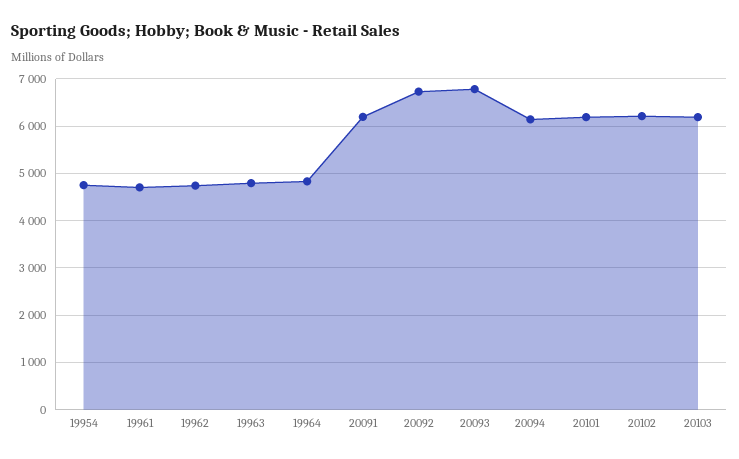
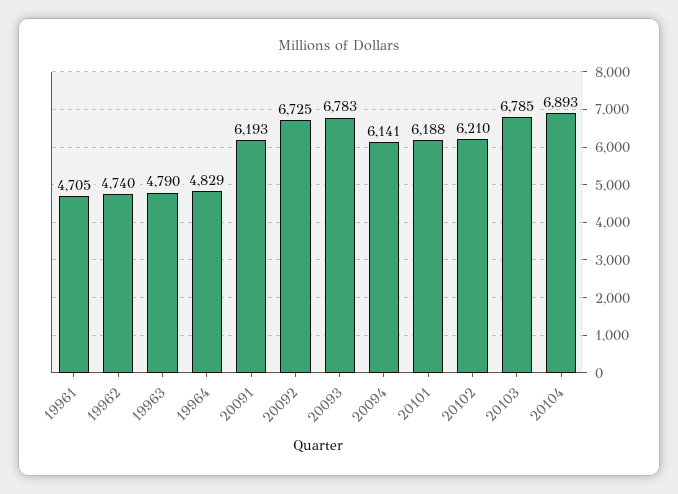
19954: 4800 -> none
20103: 6200 -> 6785
20104: none -> 6893

